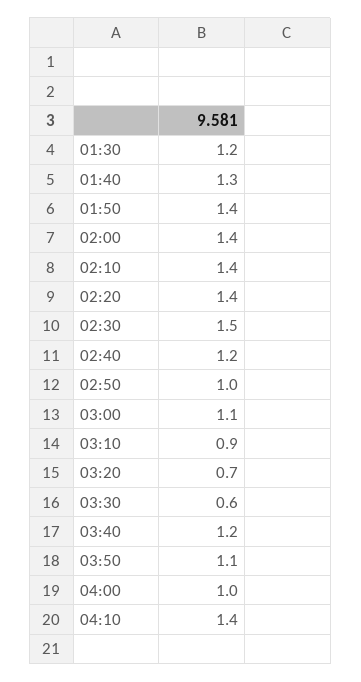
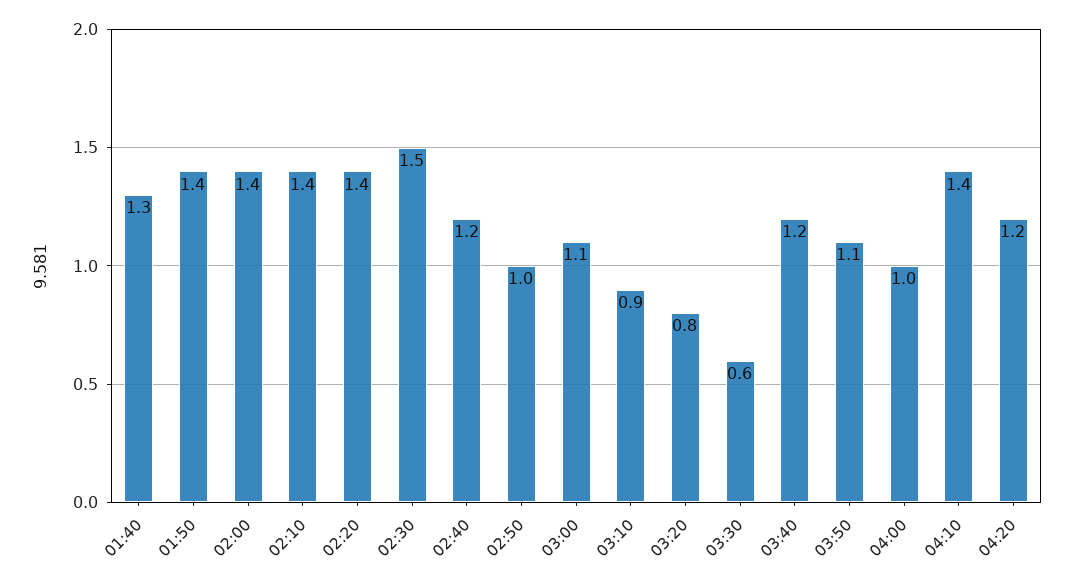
01:30: 1.2 -> none
03:20: 0.7 -> 0.8
04:20: none -> 1.2

